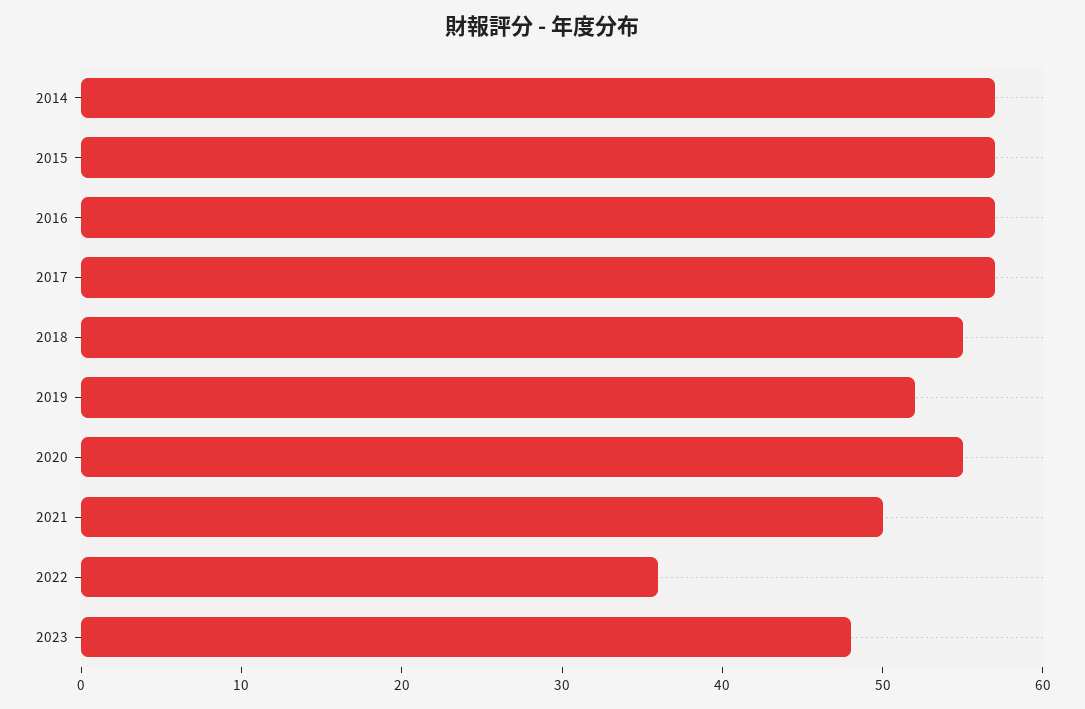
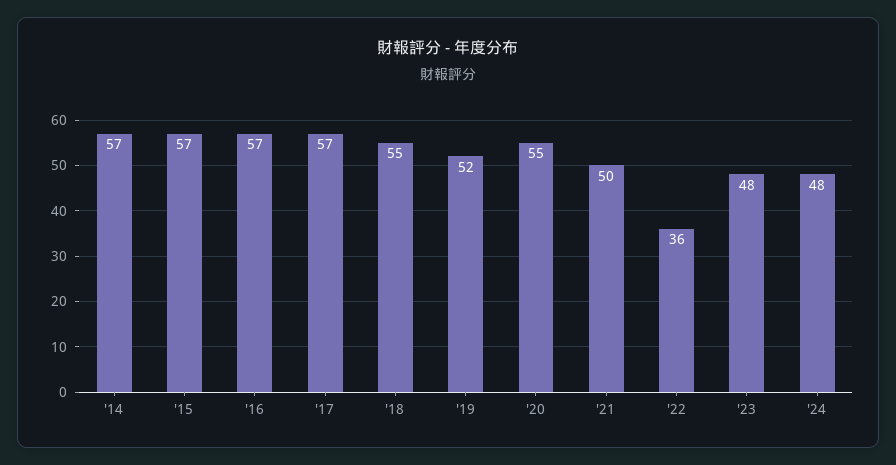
'24: none -> 48

